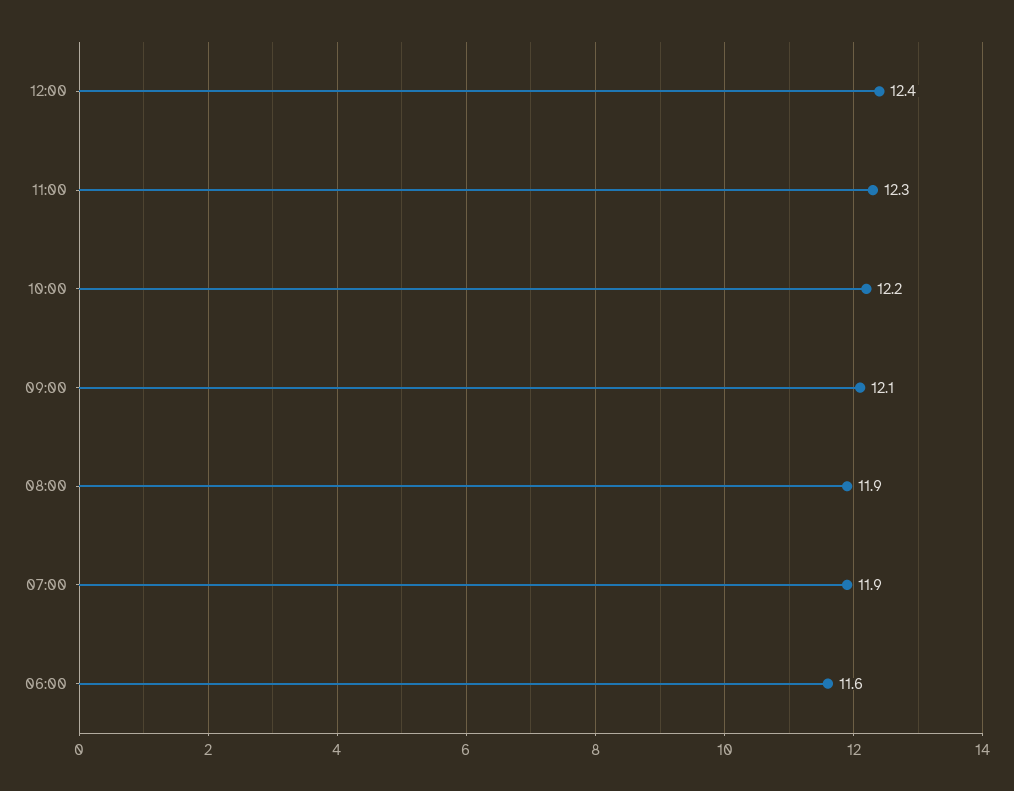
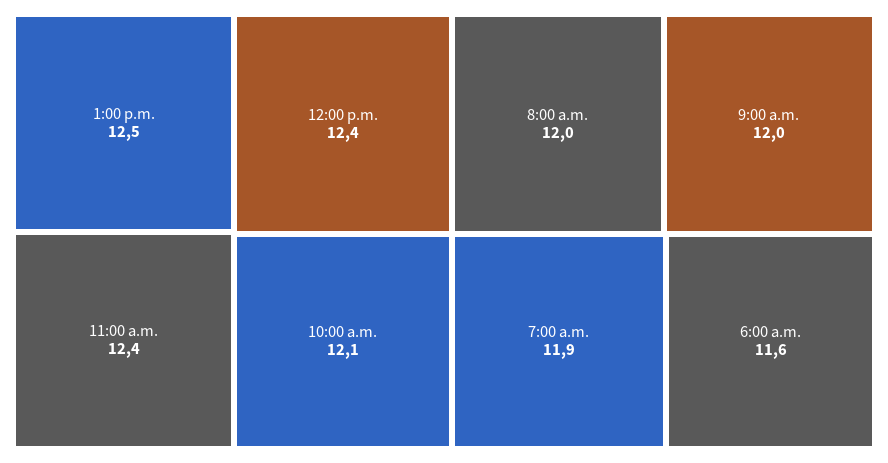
11:00: 12.3 -> 12.4
10:00: 12.2 -> 12.1
09:00: 12.1 -> 12
08:00: 11.9 -> 12
1:00 p.m.: none -> 12.5

